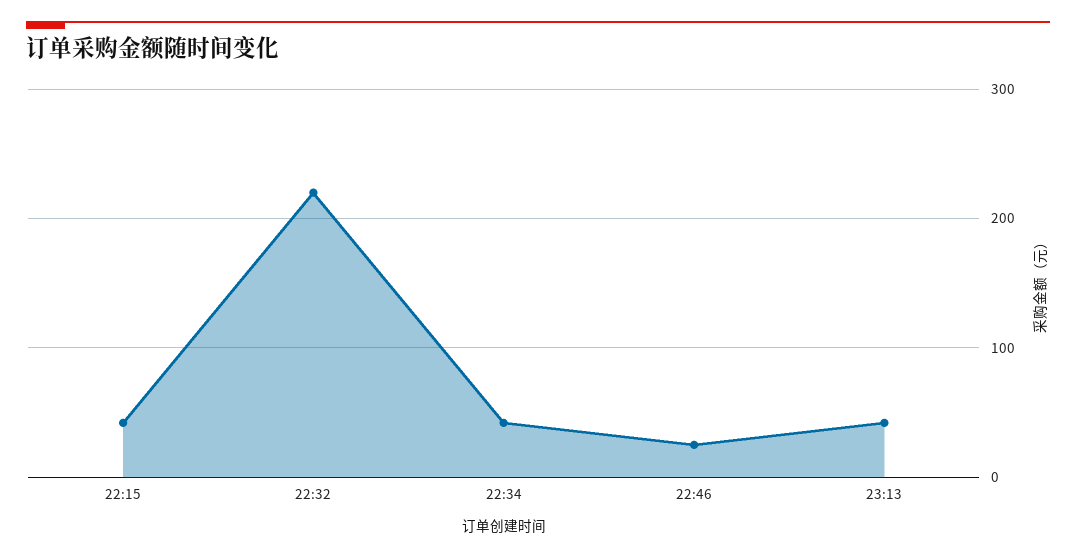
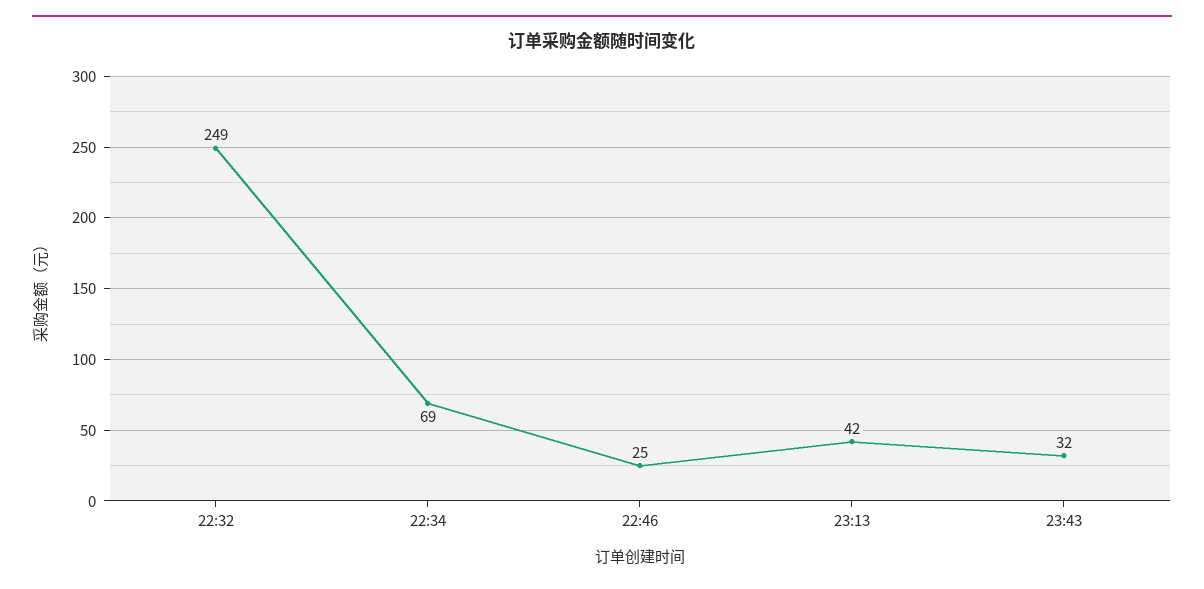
22:15: 40 -> none
22:32: 220 -> 249
22:34: 40 -> 69
23:43: none -> 32

